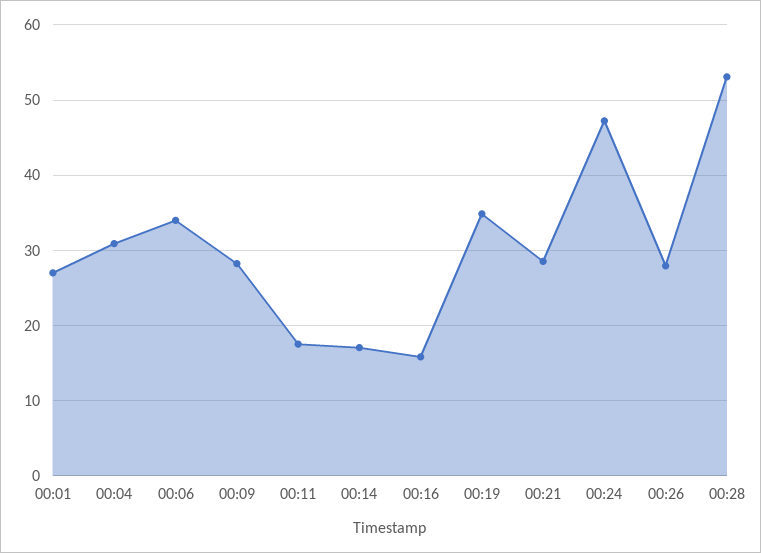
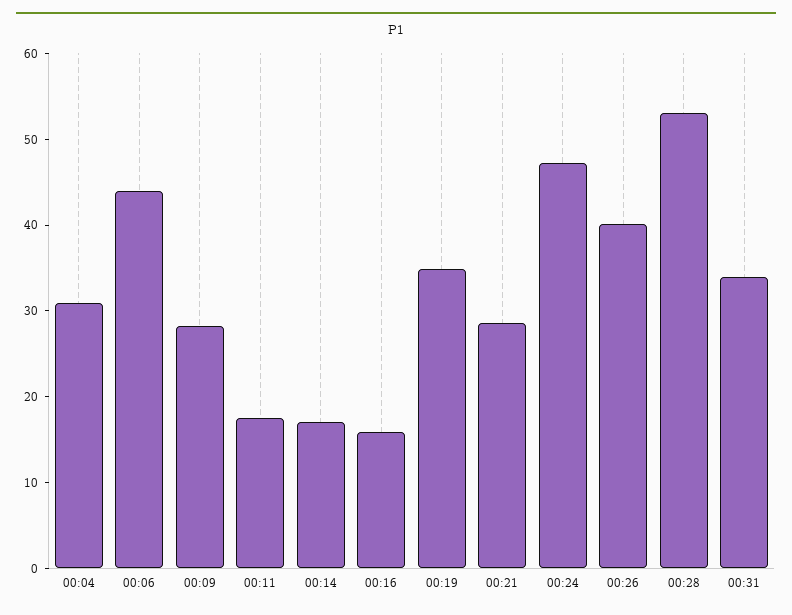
00:01: 27 -> none
00:06: 34 -> 44
00:26: 28 -> 40
00:31: none -> 34

